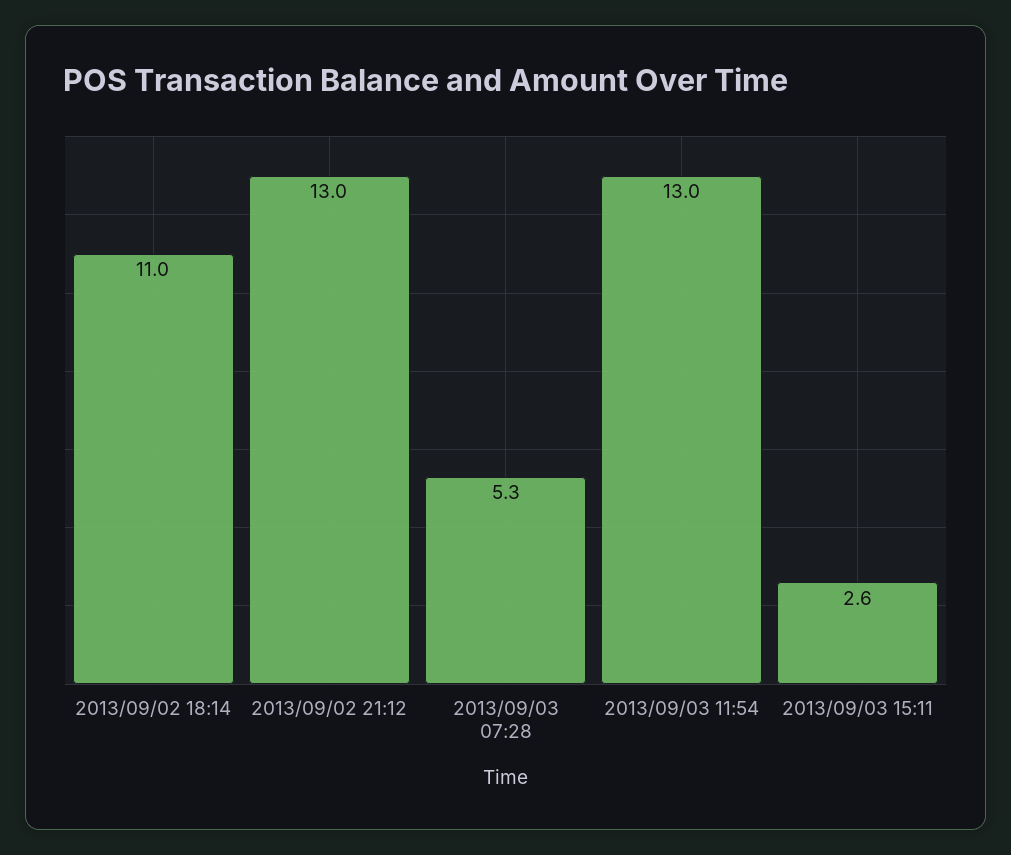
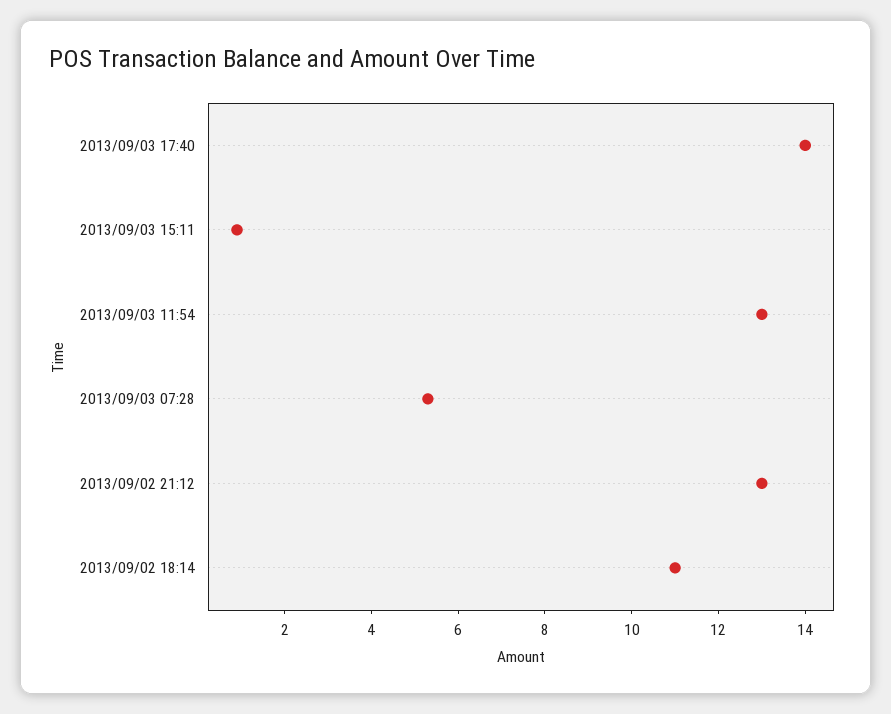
2013/09/03 15:11: 2.6 -> 1
2013/09/03 17:40: none -> 14

